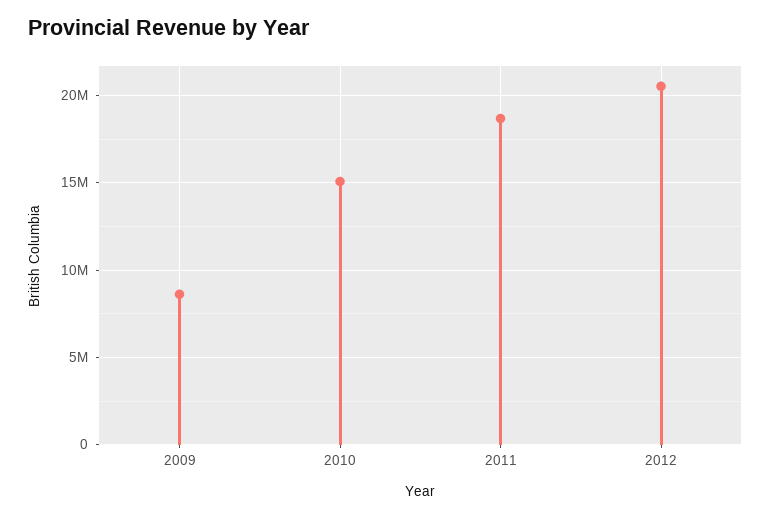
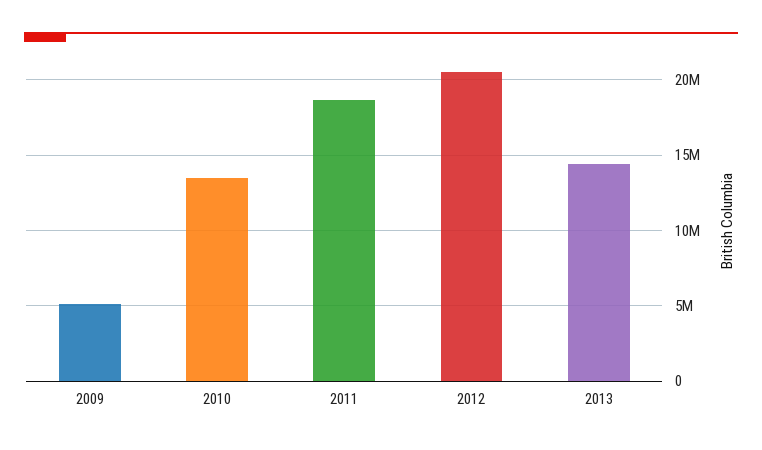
2009: 8500000 -> 5000000
2010: 15000000 -> 13500000
2013: none -> 14500000

